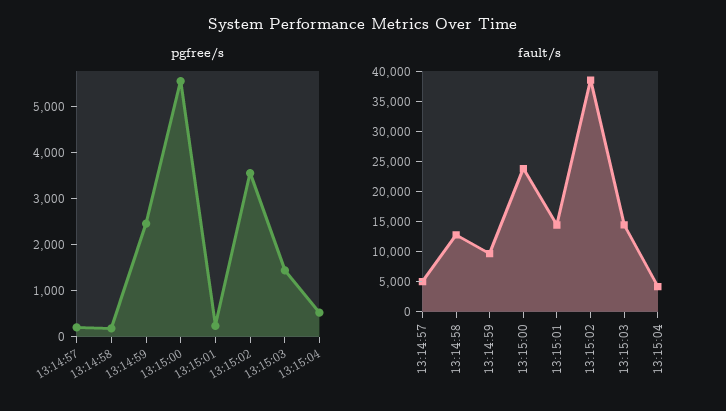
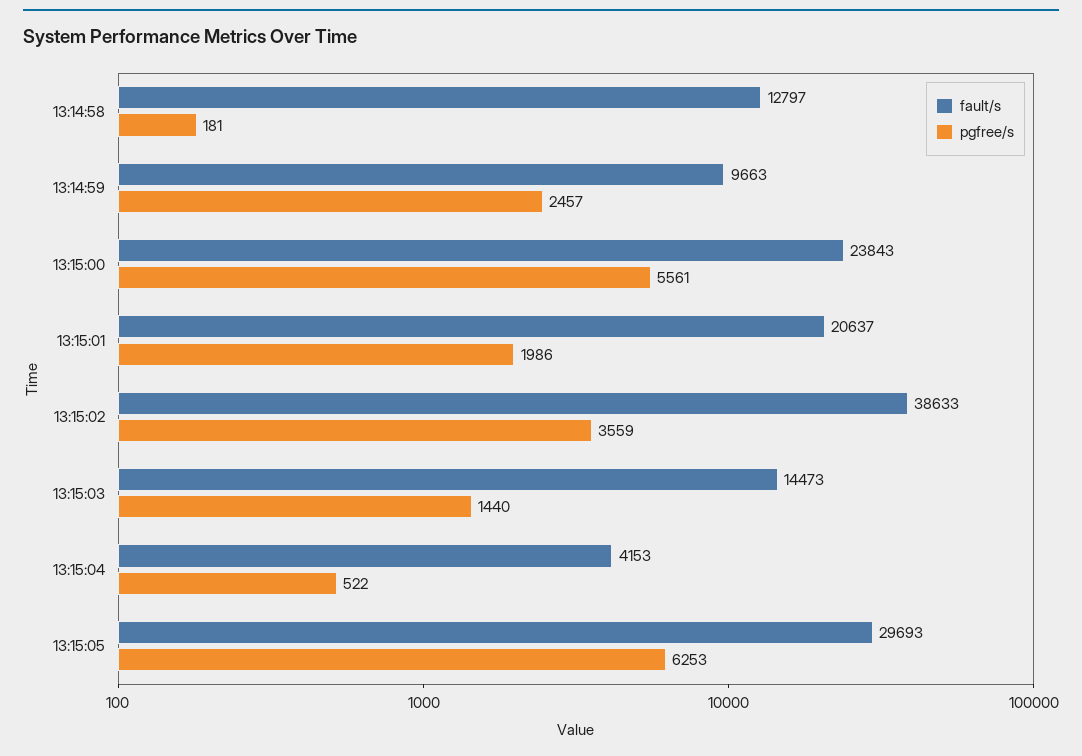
pgfree/s, 13:14:57: 200 -> none
pgfree/s, 13:15:01: 200 -> 1986
fault/s, 13:14:57: 5000 -> none
fault/s, 13:15:01: 15000 -> 20637
fault/s, 13:15:05: none -> 29693
pgfree/s, 13:15:05: none -> 6253

